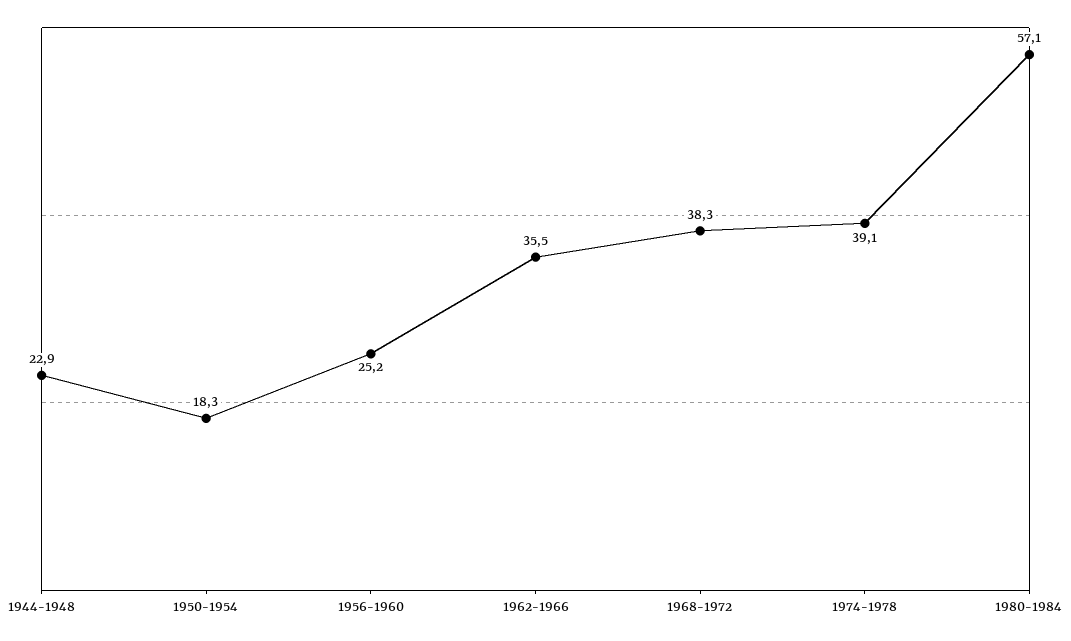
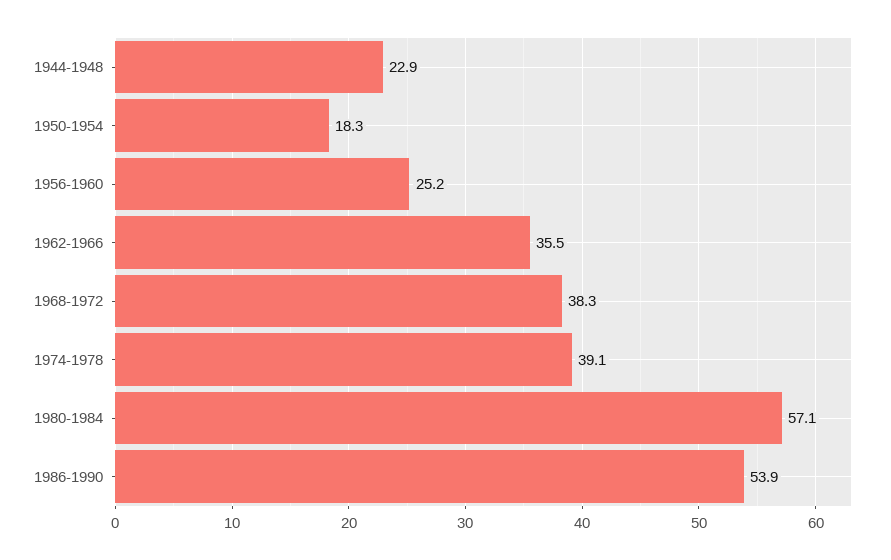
1986-1990: none -> 53.9

